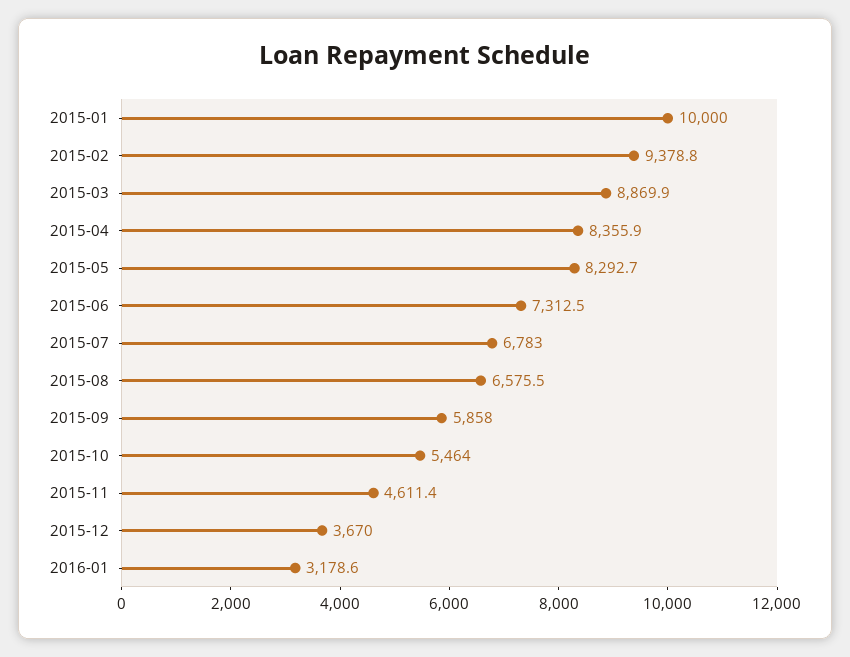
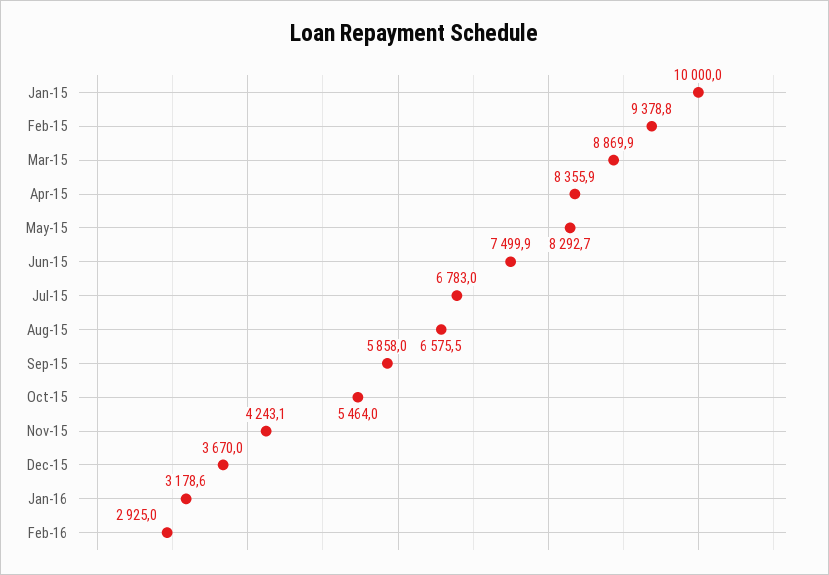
2015-06: 7312.5 -> 7499.9
2015-11: 4611.4 -> 4243.1
Feb-16: none -> 2925

